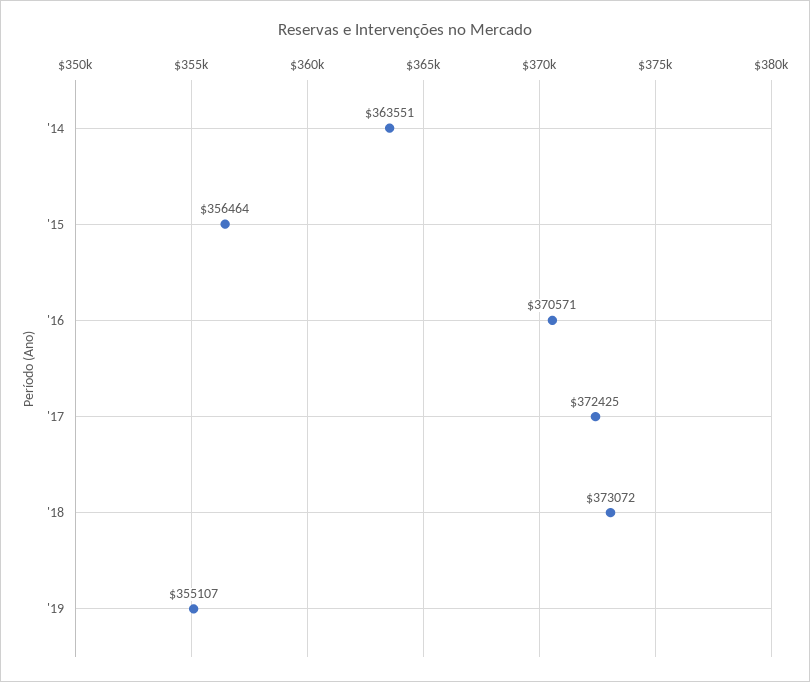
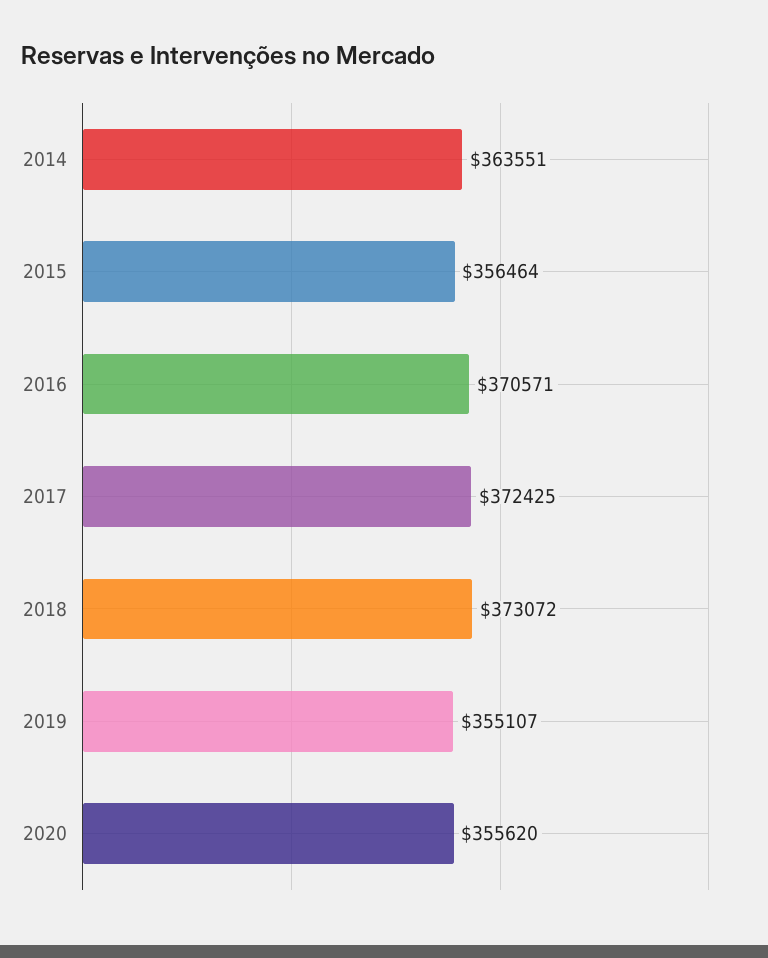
2020: none -> 355620

